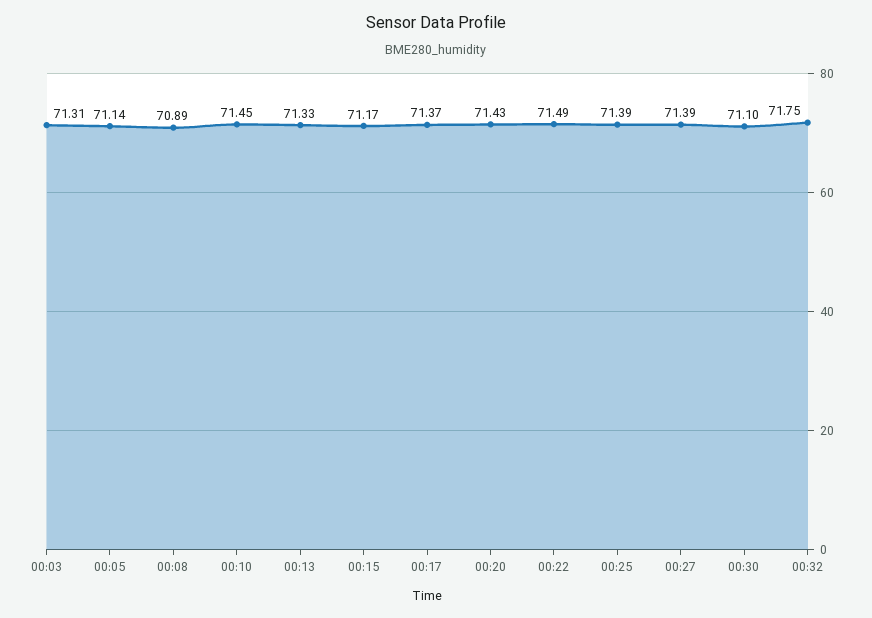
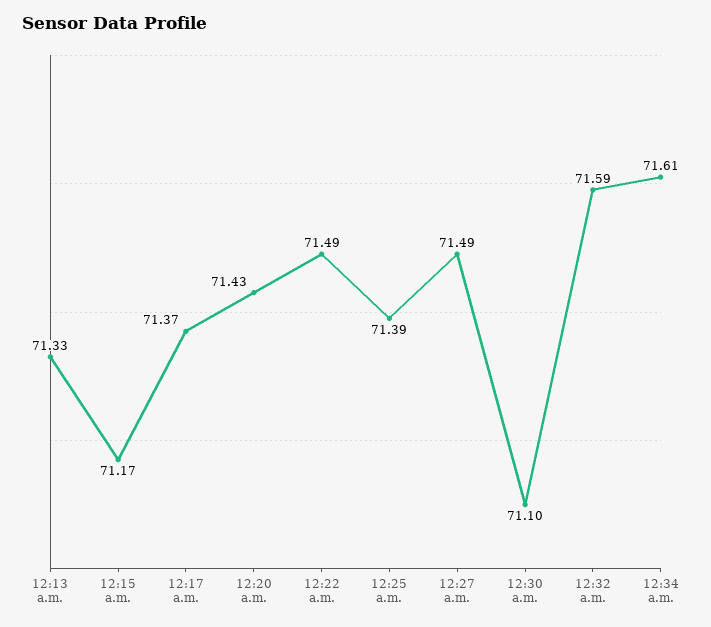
00:03: 71.31 -> none
00:05: 71.14 -> none
00:08: 70.89 -> none
00:10: 71.45 -> none
00:27: 71.39 -> 71.49
00:32: 71.75 -> 71.59
12:34 a.m.: none -> 71.61

